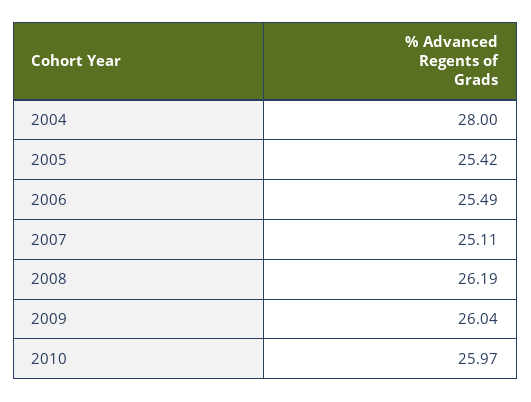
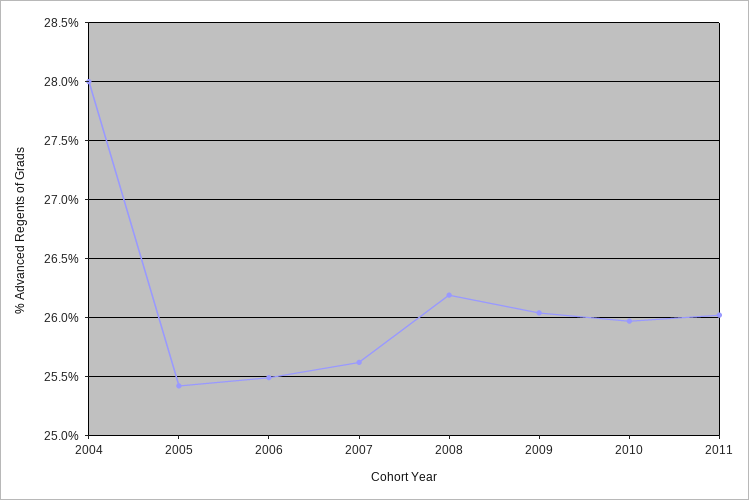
2007: 25.11 -> 25.6
2011: none -> 26

